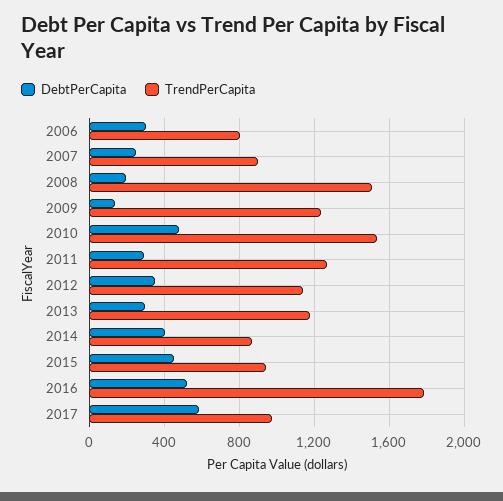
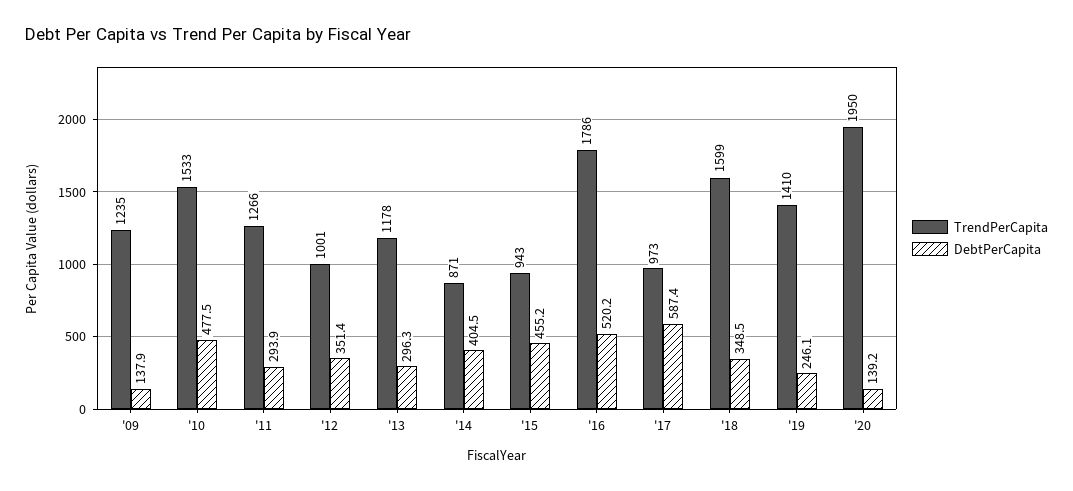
DebtPerCapita, 2006: 300 -> none
TrendPerCapita, 2006: 800 -> none
DebtPerCapita, 2007: 250 -> none
TrendPerCapita, 2007: 900 -> none
DebtPerCapita, 2008: 200 -> none
TrendPerCapita, 2008: 1500 -> none
TrendPerCapita, 2012: 1150 -> 1001
TrendPerCapita, '18: none -> 1599
DebtPerCapita, '18: none -> 348.5
TrendPerCapita, '19: none -> 1410
DebtPerCapita, '19: none -> 246.1
TrendPerCapita, '20: none -> 1950
DebtPerCapita, '20: none -> 139.2

